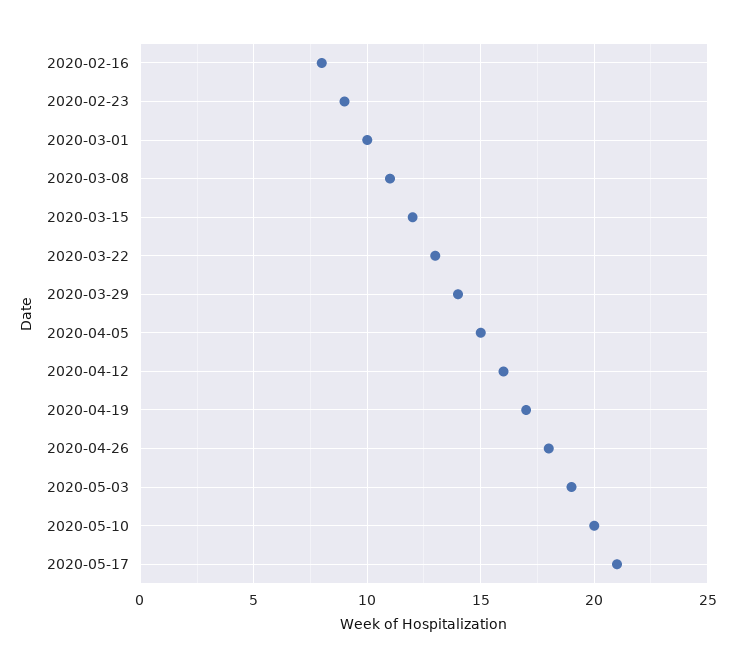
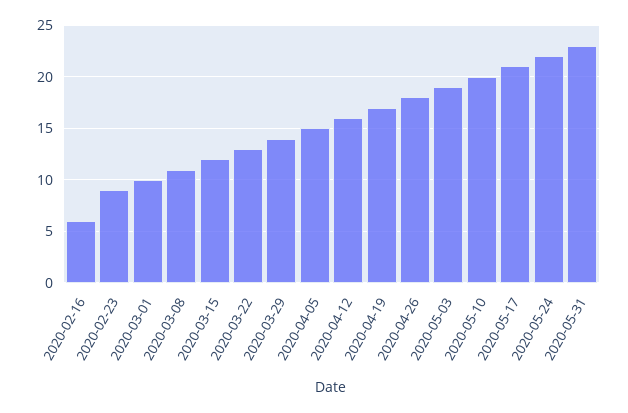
2020-02-16: 8 -> 6
2020-05-24: none -> 22
2020-05-31: none -> 23

